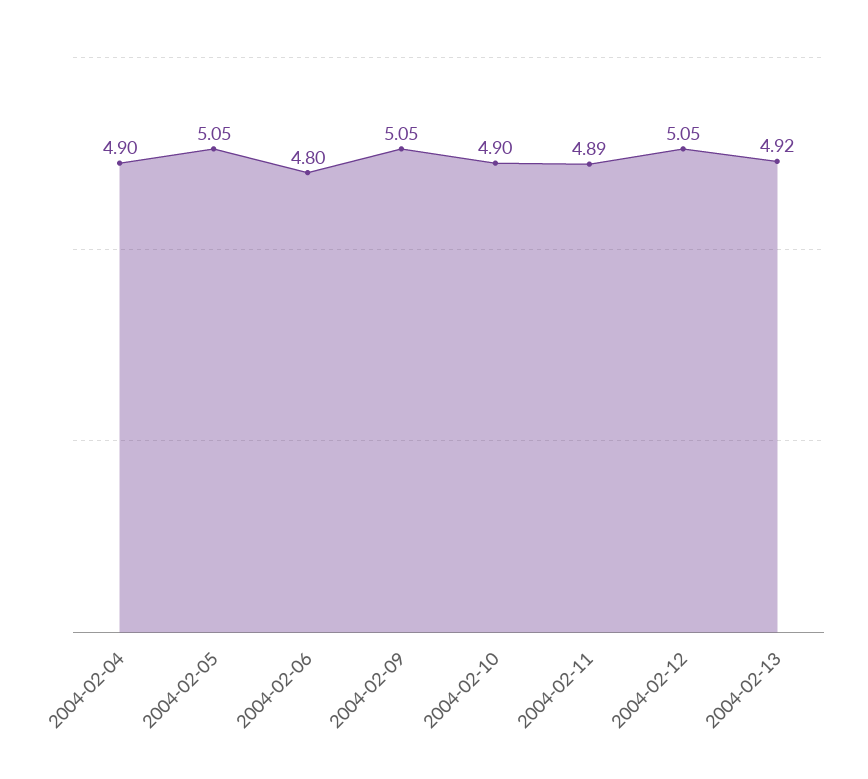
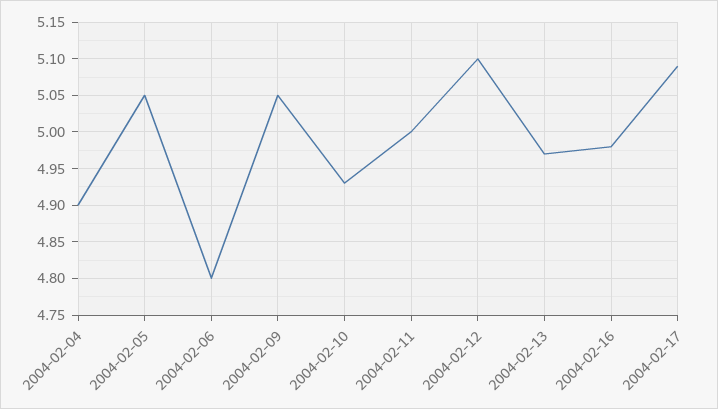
2004-02-10: 4.9 -> 4.93
2004-02-11: 4.89 -> 5
2004-02-12: 5.05 -> 5.1
2004-02-13: 4.92 -> 4.97
2004-02-16: none -> 4.98
2004-02-17: none -> 5.09

